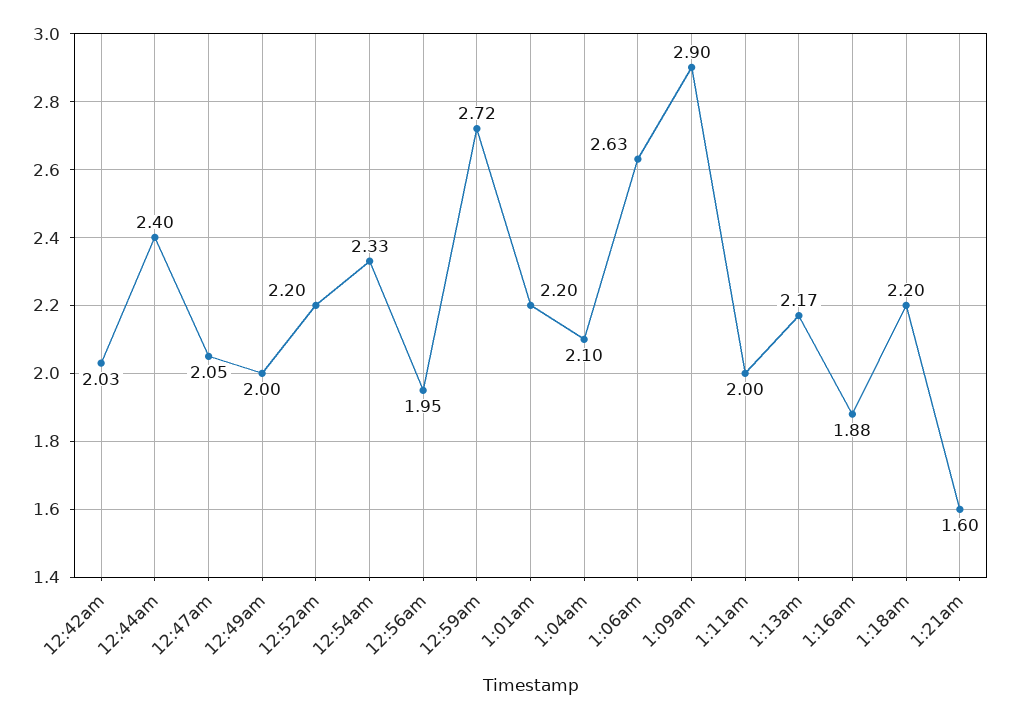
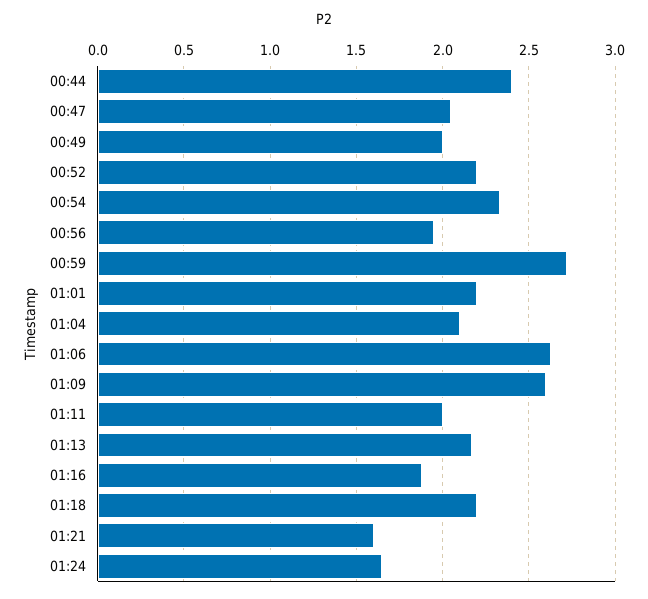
12:42am: 2.03 -> none
1:09am: 2.9 -> 2.6
01:24: none -> 1.65

